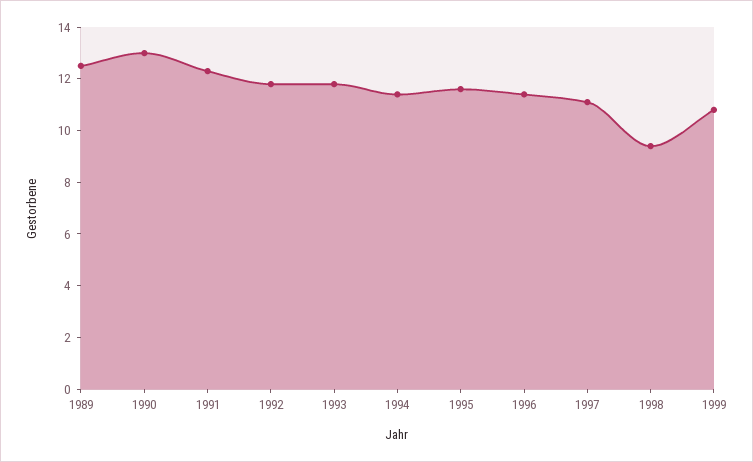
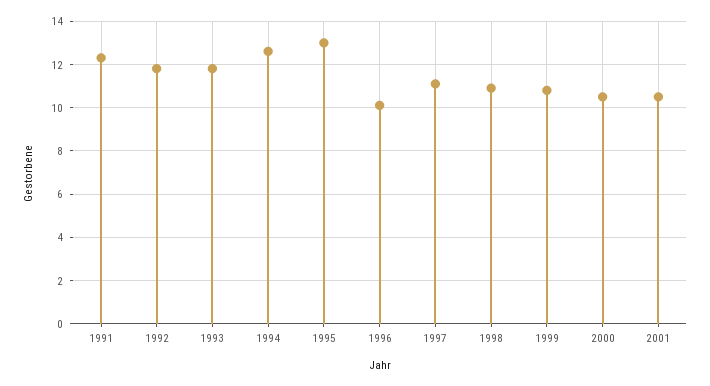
1989: 12.5 -> none
1990: 13 -> none
1994: 11.5 -> 12.5
1995: 11.5 -> 13
1996: 11.5 -> 10
1998: 9.5 -> 11
2000: none -> 10.5
2001: none -> 10.5

